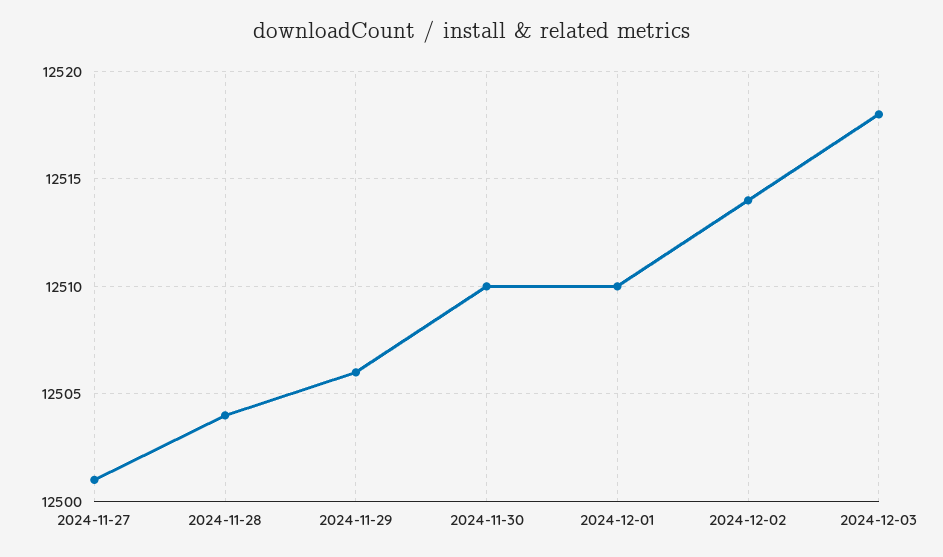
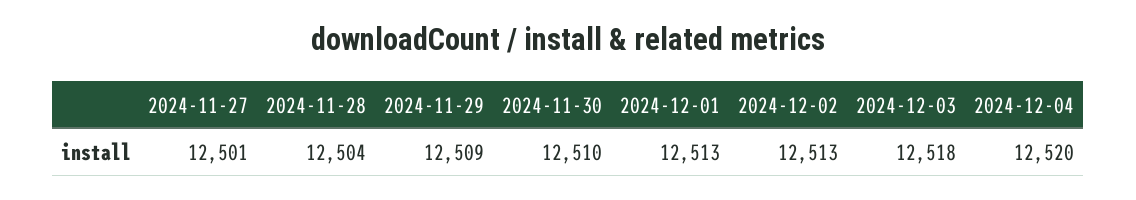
2024-11-29: 12506 -> 12509
2024-12-01: 12510 -> 12513
2024-12-02: 12514 -> 12513
2024-12-04: none -> 12520

